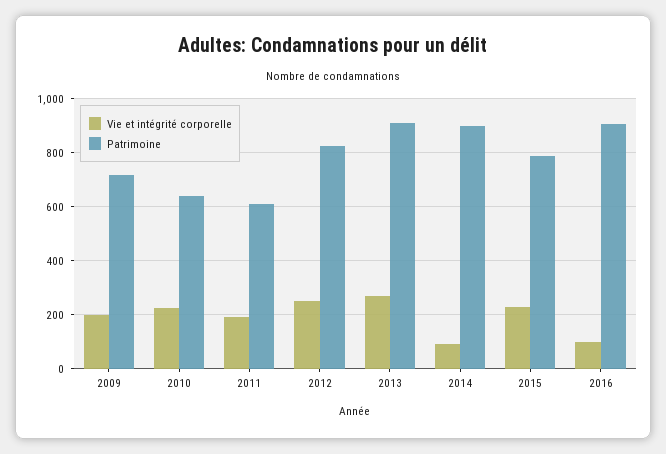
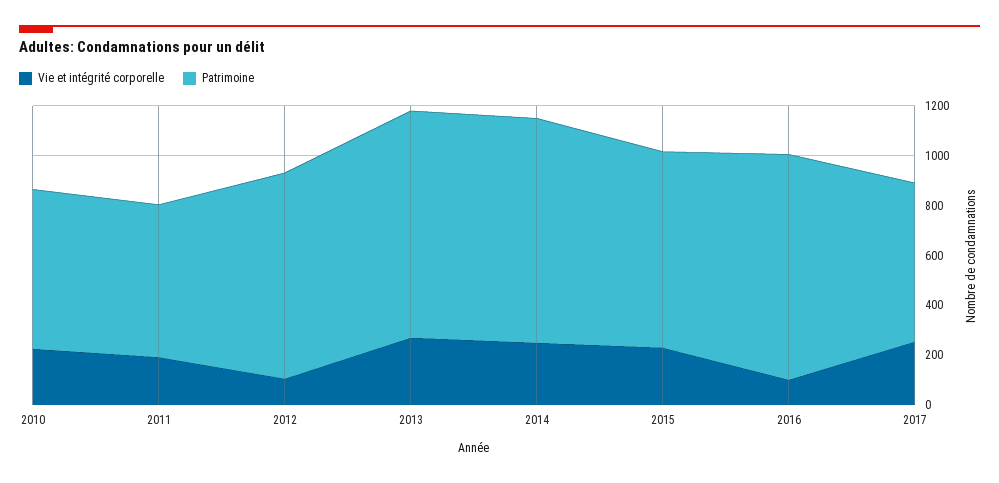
Vie et intégrité corporelle, 2009: 200 -> none
Patrimoine, 2009: 725 -> none
Vie et intégrité corporelle, 2012: 250 -> 100
Vie et intégrité corporelle, 2014: 100 -> 250
Vie et intégrité corporelle, 2017: none -> 250
Patrimoine, 2017: none -> 650

